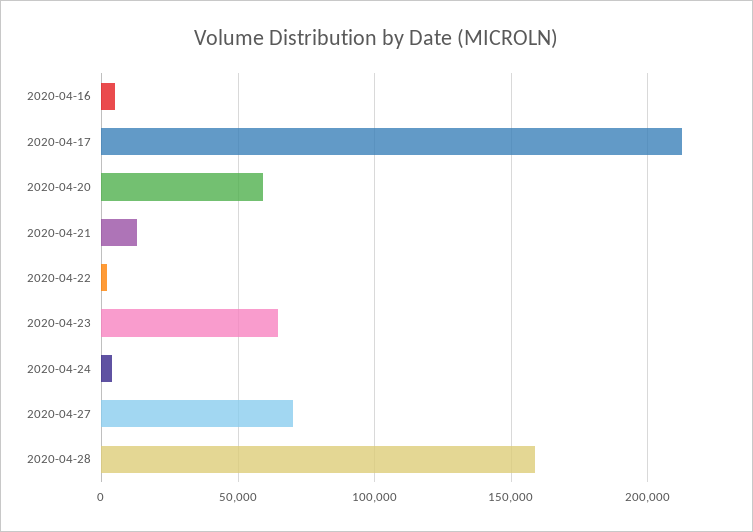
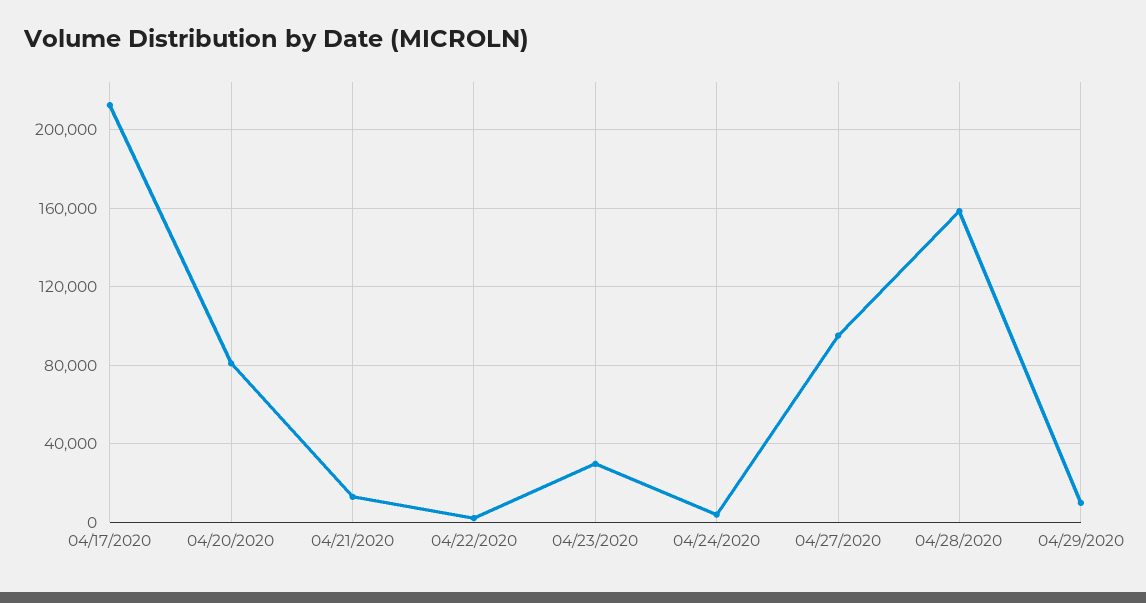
2020-04-16: 5000 -> none
2020-04-20: 60000 -> 80000
2020-04-23: 65000 -> 30000
2020-04-27: 70000 -> 95000
04/29/2020: none -> 10000

